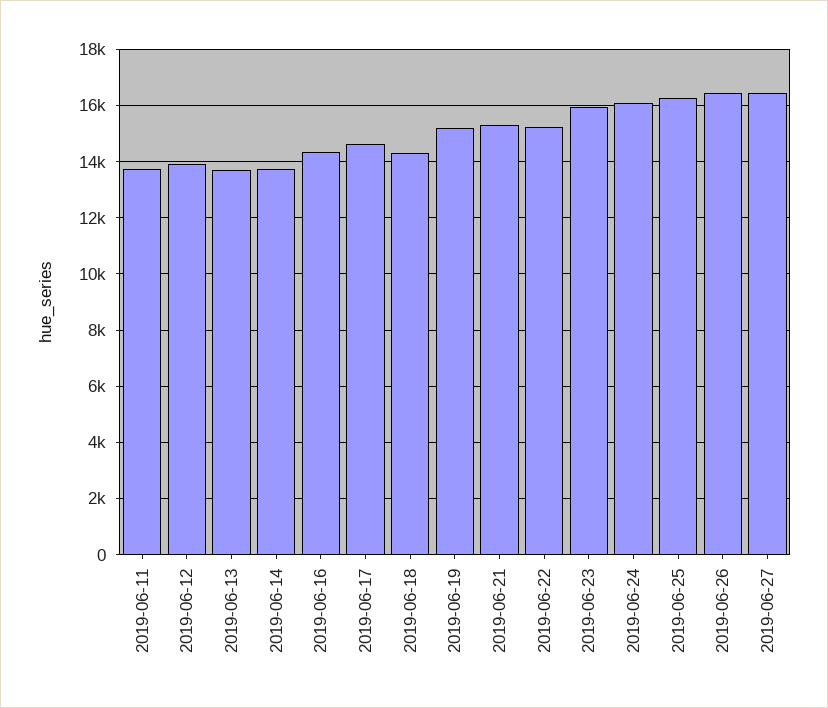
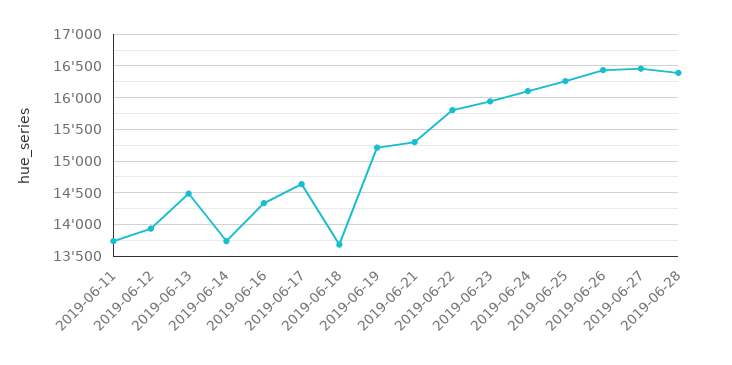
2019-06-13: 13750 -> 14500
2019-06-18: 14250 -> 13700
2019-06-22: 15250 -> 15800
2019-06-28: none -> 16400

